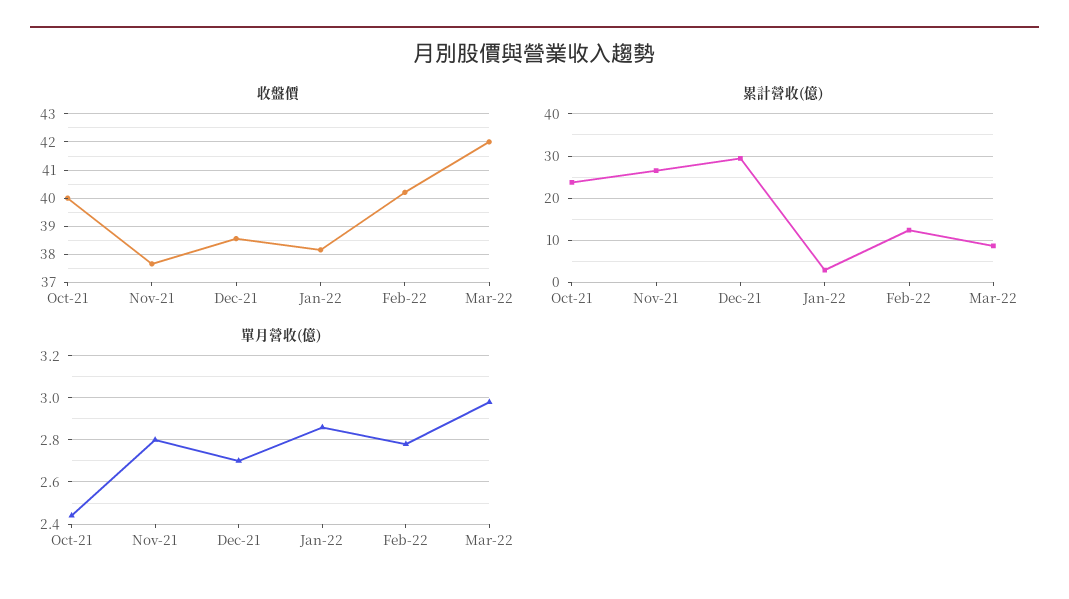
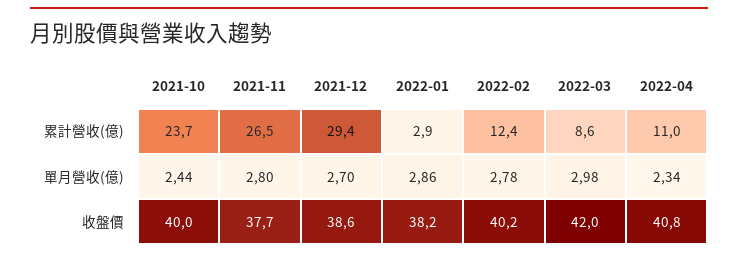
累計營收(億), 2022-04: none -> 11
單月營收(億), 2022-04: none -> 2.34
收盤價, 2022-04: none -> 40.8

